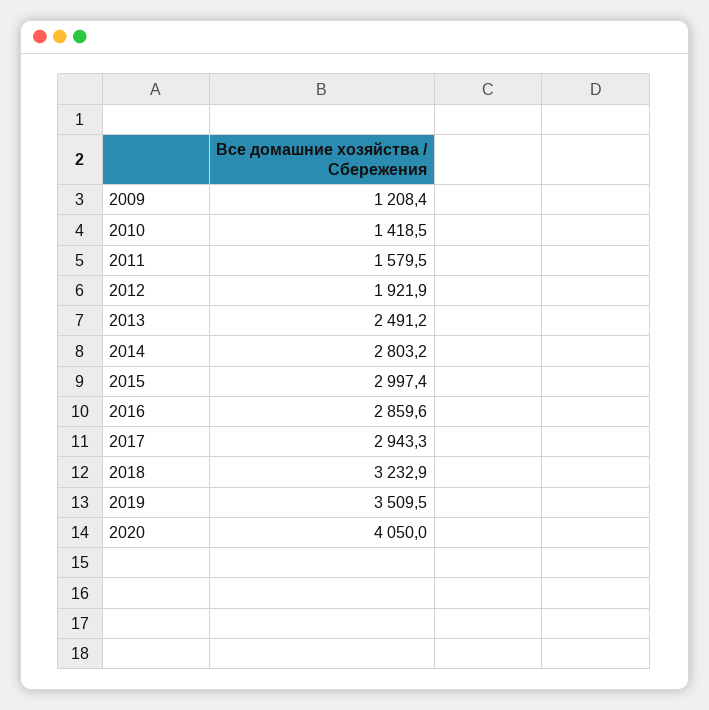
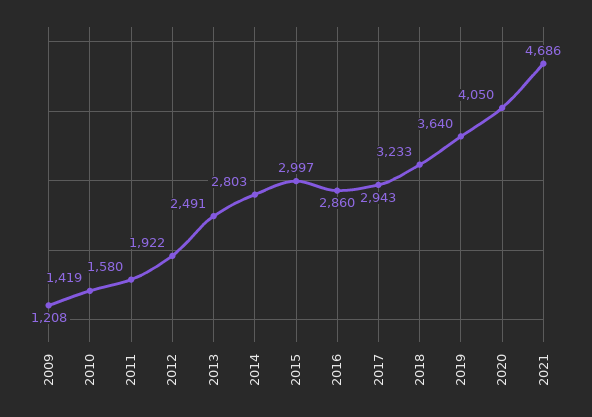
2019: 3509.5 -> 3640
2021: none -> 4686

